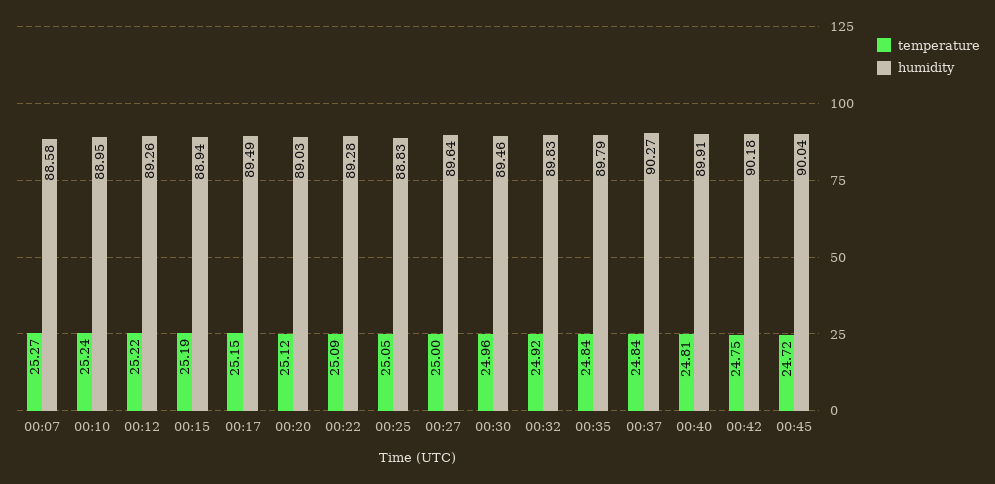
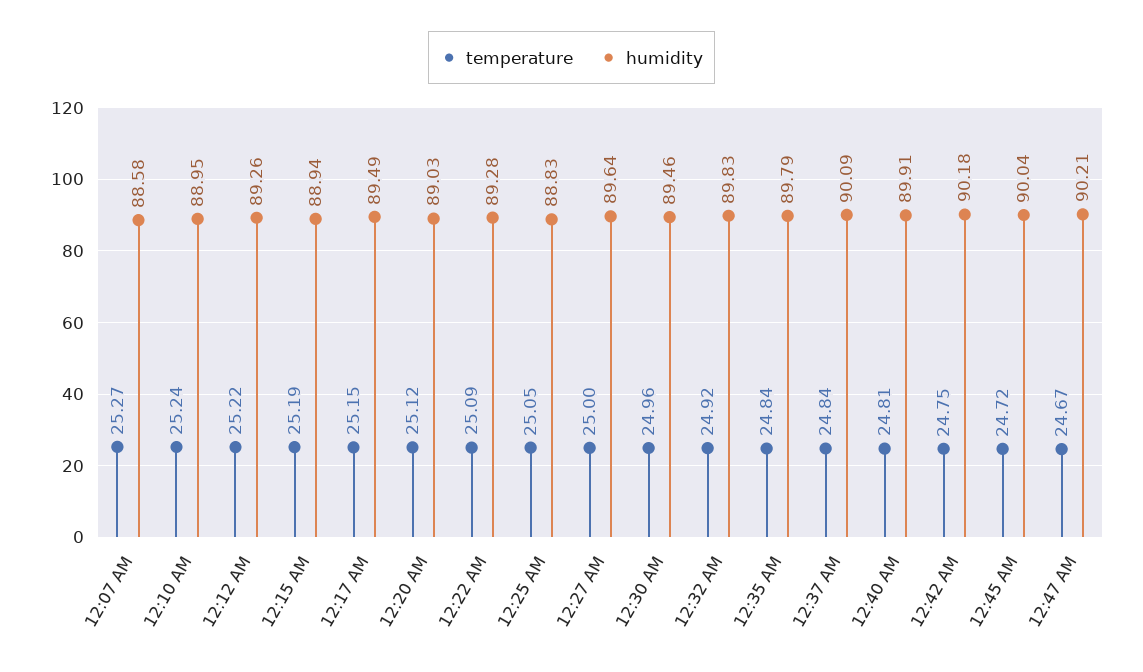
humidity, 00:37: 90.27 -> 90.09
temperature, 12:47 AM: none -> 24.67
humidity, 12:47 AM: none -> 90.21

